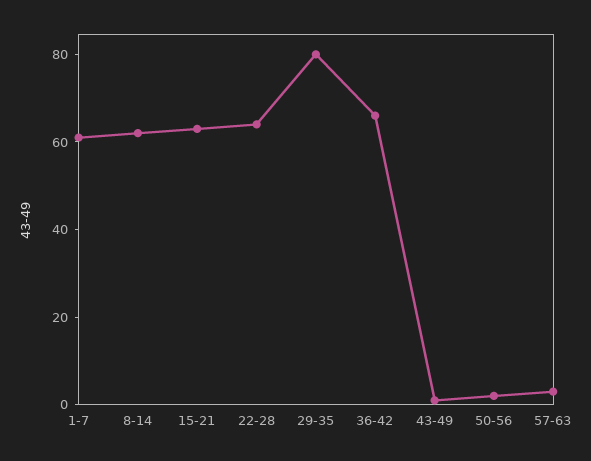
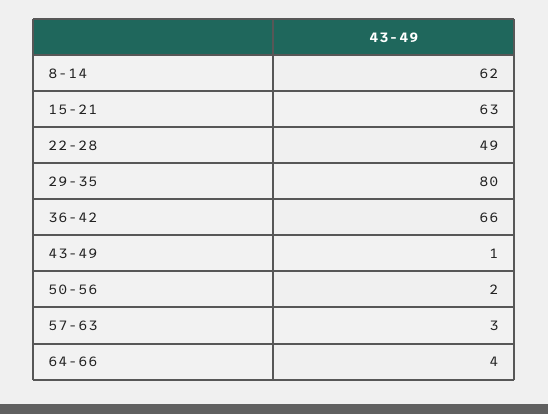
1-7: 60 -> none
22-28: 65 -> 49
64-66: none -> 4

